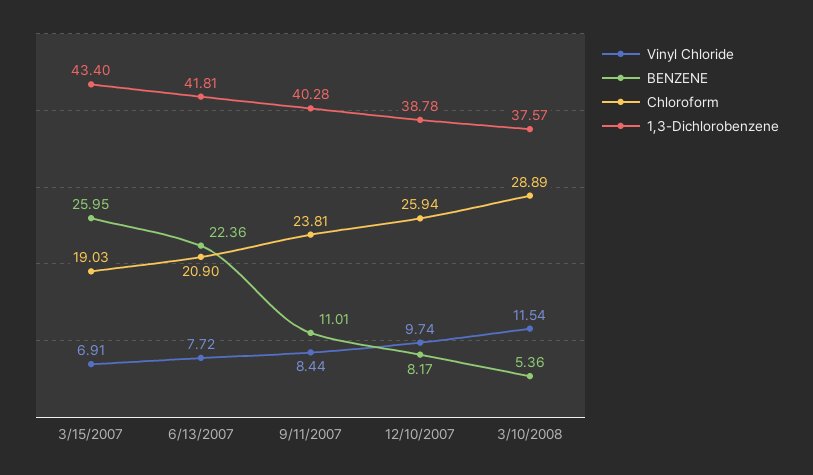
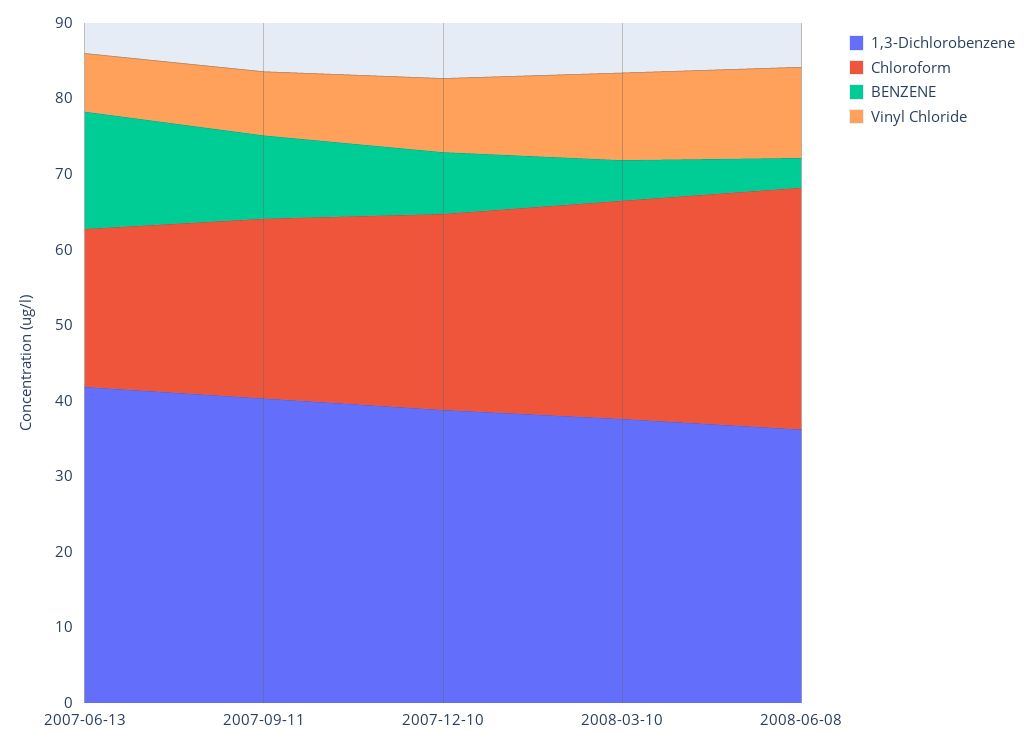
Vinyl Chloride, 3/15/2007: 6.91 -> none
BENZENE, 3/15/2007: 25.95 -> none
Chloroform, 3/15/2007: 19.03 -> none
1,3-Dichlorobenzene, 3/15/2007: 43.4 -> none
BENZENE, 6/13/2007: 22.36 -> 16
1,3-Dichlorobenzene, 2008-06-08: none -> 36
Chloroform, 2008-06-08: none -> 32
BENZENE, 2008-06-08: none -> 4
Vinyl Chloride, 2008-06-08: none -> 12

